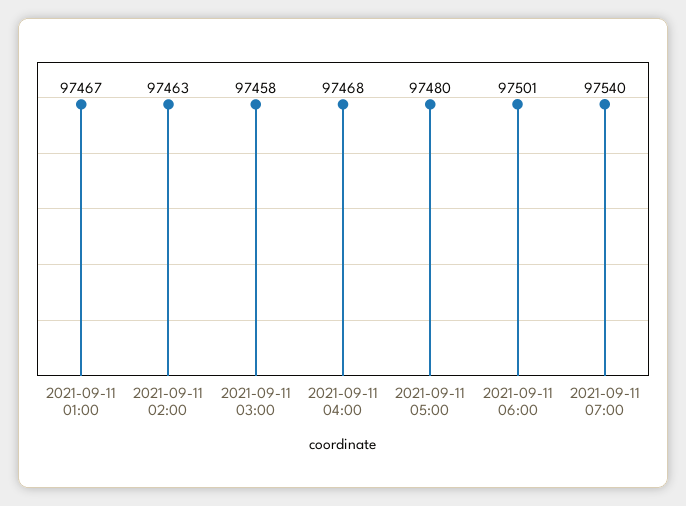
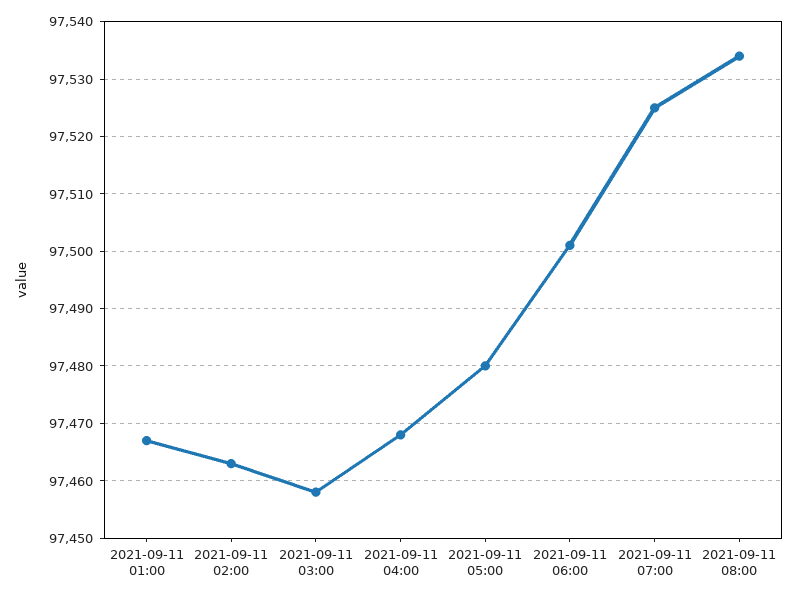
2021-09-11 07:00: 97540 -> 97525
2021-09-11 08:00: none -> 97535

